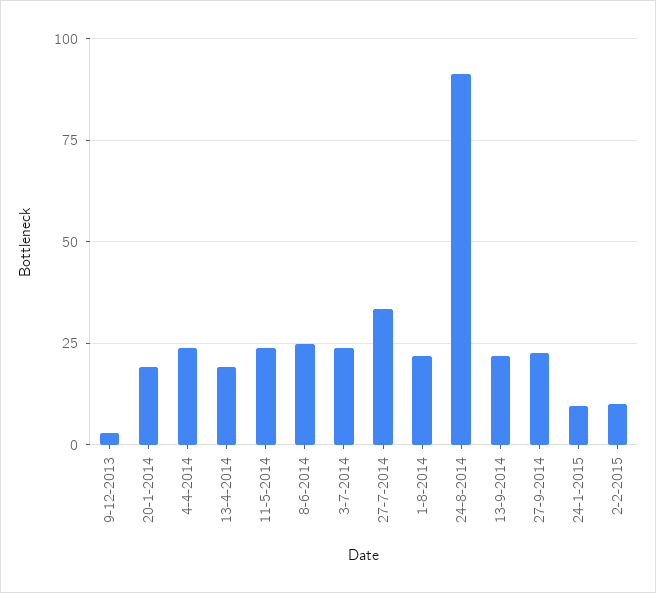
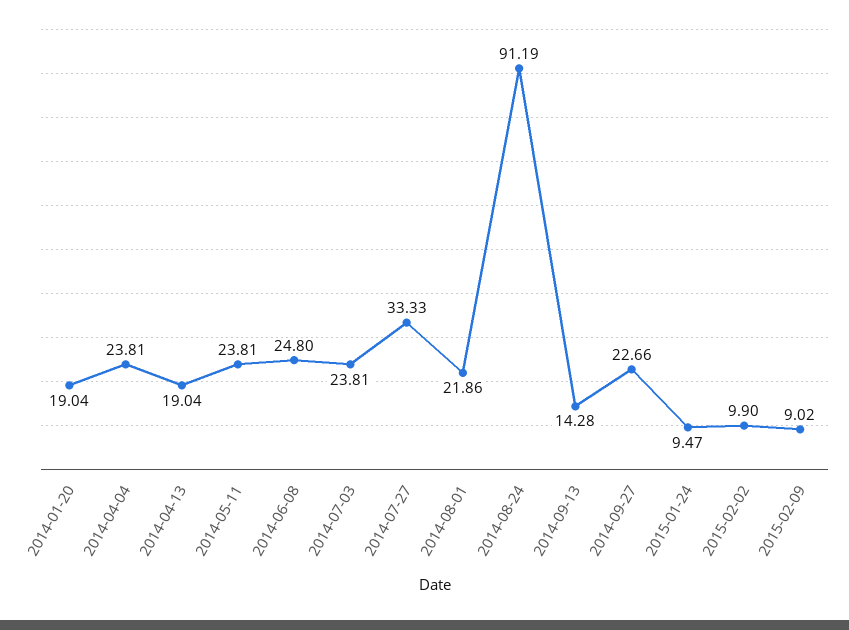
9-12-2013: 2.5 -> none
13-9-2014: 22.5 -> 14.28
2015-02-09: none -> 9.02

